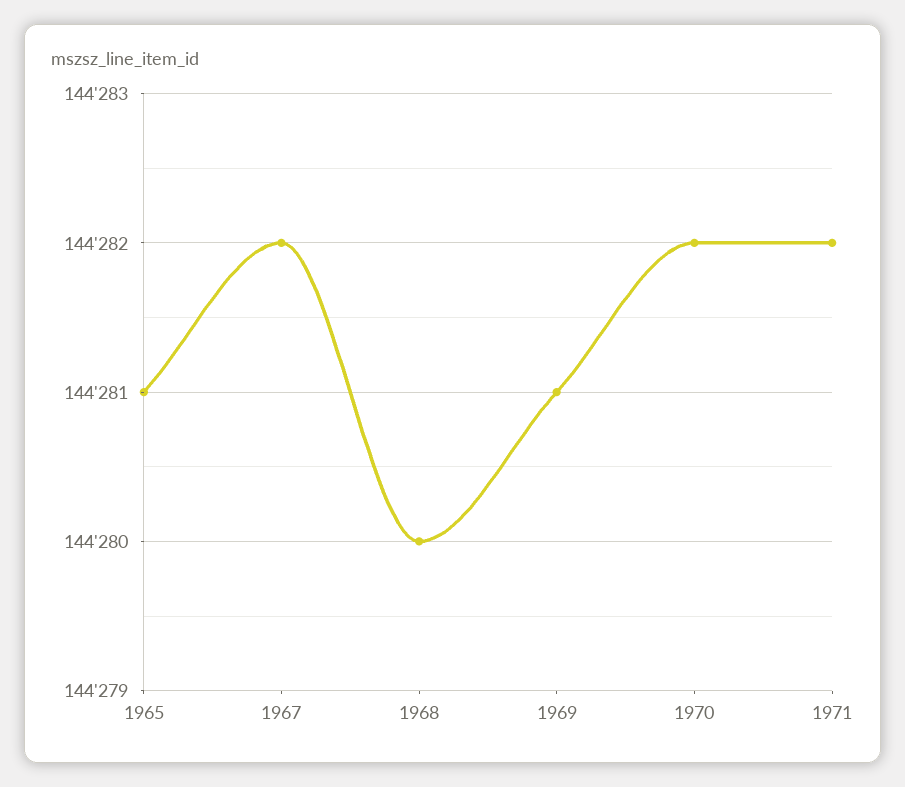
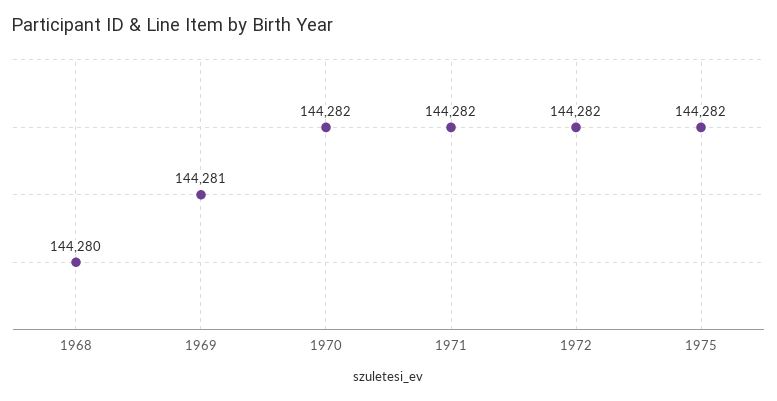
1965: 144281 -> none
1967: 144282 -> none
1972: none -> 144282
1975: none -> 144282

